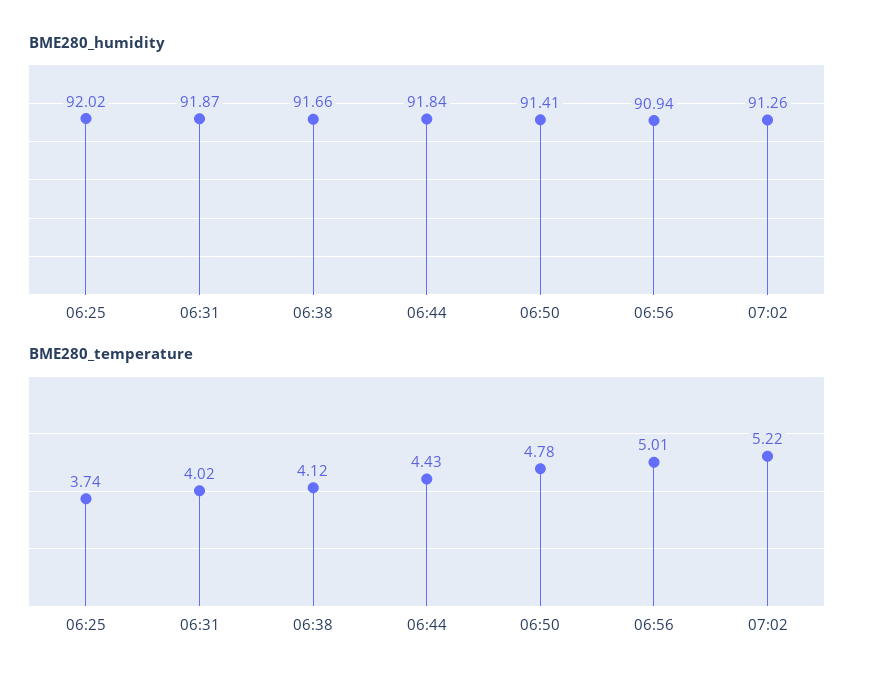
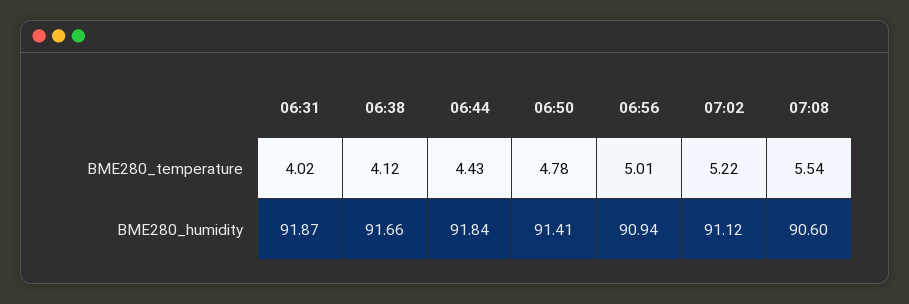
BME280_humidity, 06:25: 92.02 -> none
BME280_humidity, 07:02: 91.26 -> 91.12
BME280_temperature, 06:25: 3.74 -> none
BME280_temperature, 07:08: none -> 5.54
BME280_humidity, 07:08: none -> 90.6

